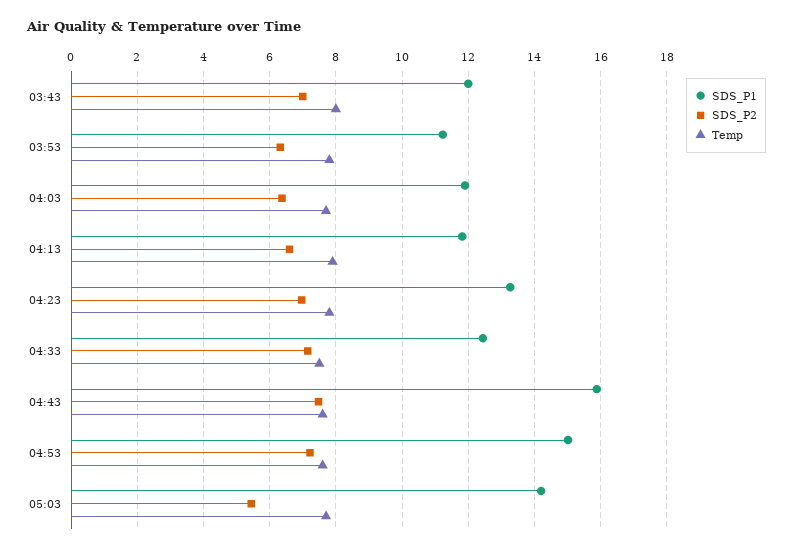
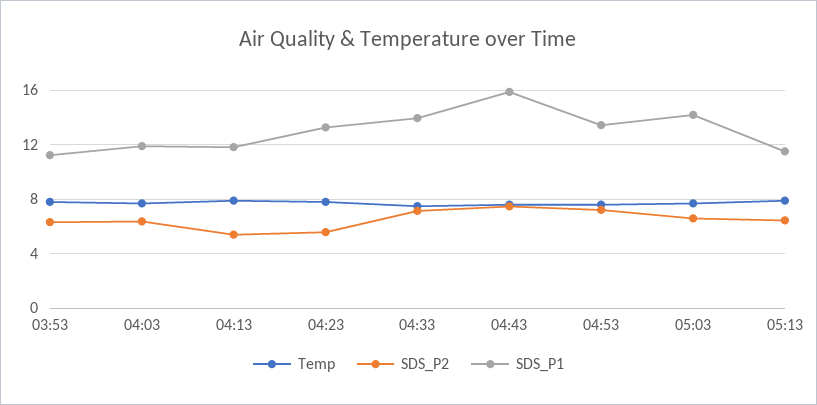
SDS_P1, 03:43: 12 -> none
SDS_P2, 03:43: 7 -> none
Temp, 03:43: 8 -> none
SDS_P2, 04:13: 6.6 -> 5.5
SDS_P2, 04:23: 7 -> 5.5
SDS_P1, 04:33: 12.4 -> 14
SDS_P1, 04:53: 15 -> 13.5
SDS_P2, 05:03: 5.4 -> 6.5
Temp, 05:13: none -> 8
SDS_P2, 05:13: none -> 6.5
SDS_P1, 05:13: none -> 11.5

